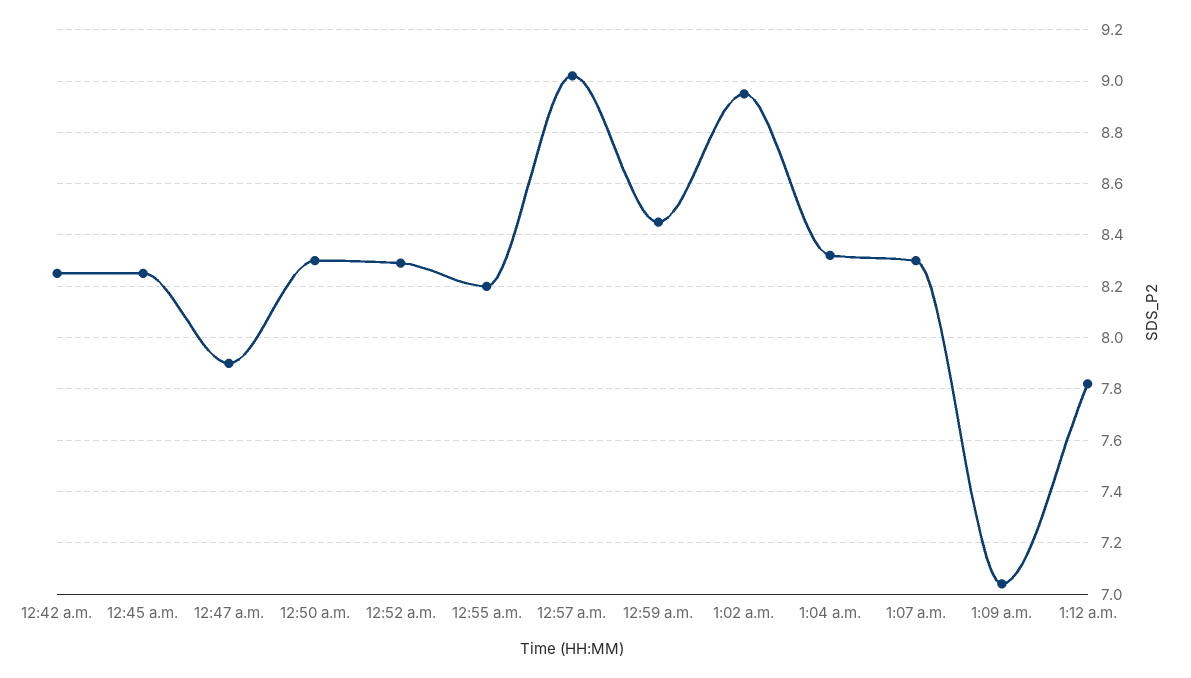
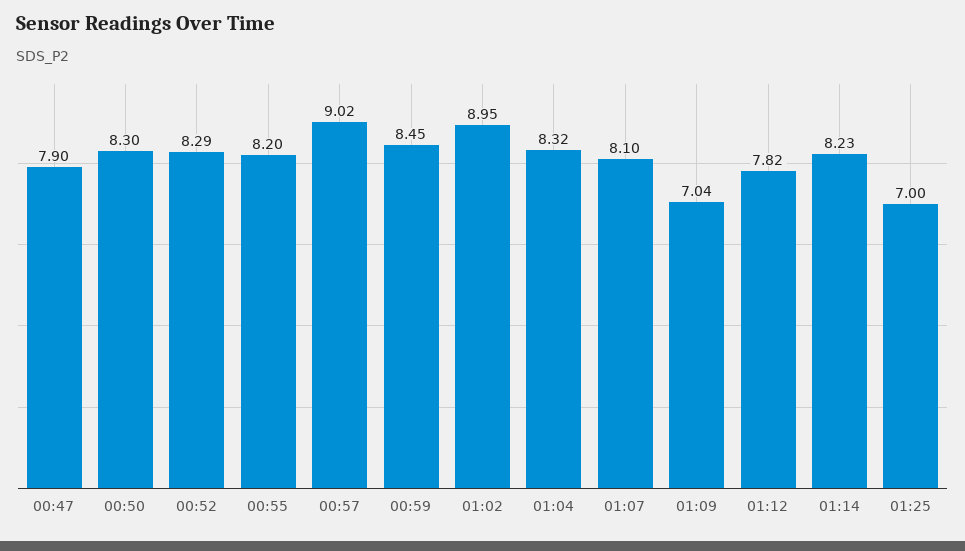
12:42 a.m.: 8.25 -> none
12:45 a.m.: 8.25 -> none
1:07 a.m.: 8.3 -> 8.1
01:14: none -> 8.23
01:25: none -> 7

